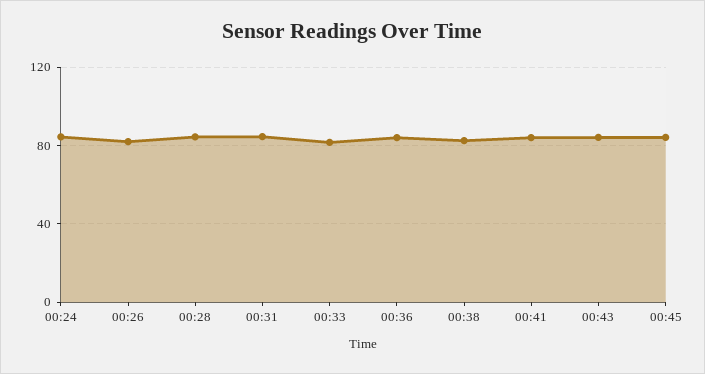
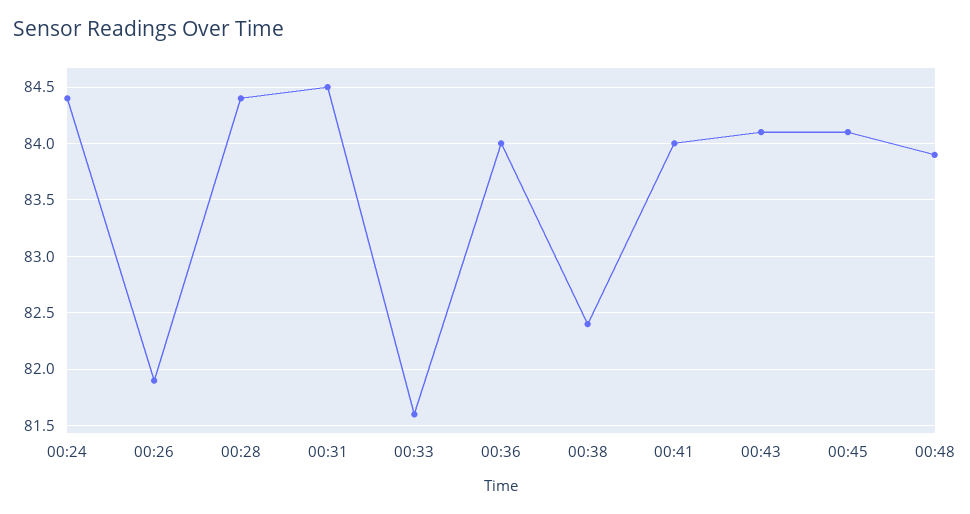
00:48: none -> 83.9

